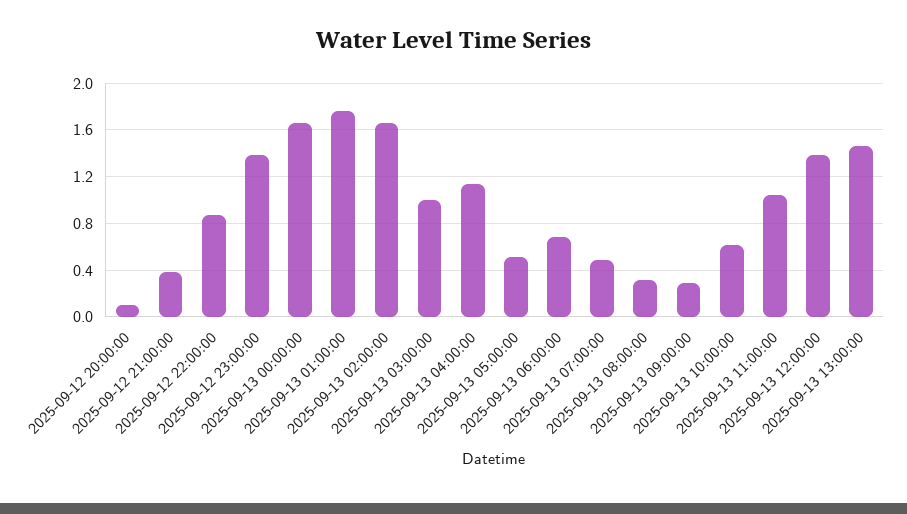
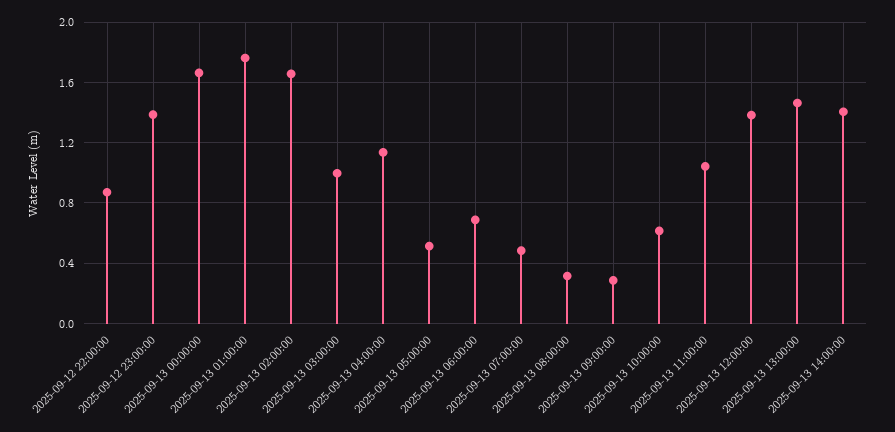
2025-09-12 20:00:00: 0.1 -> none
2025-09-12 21:00:00: 0.4 -> none
2025-09-13 14:00:00: none -> 1.4

